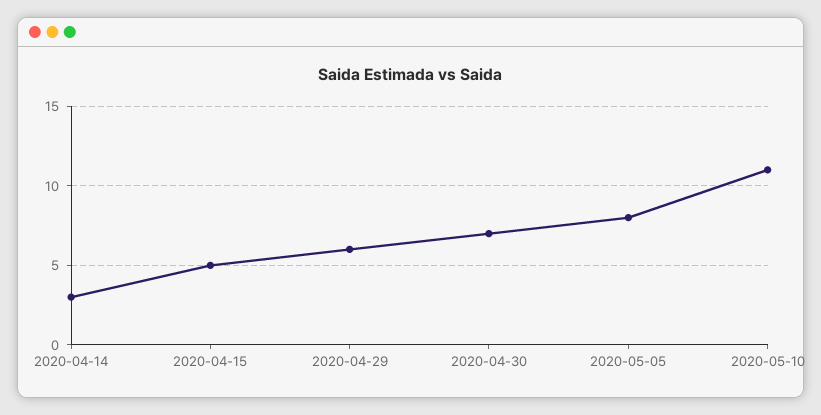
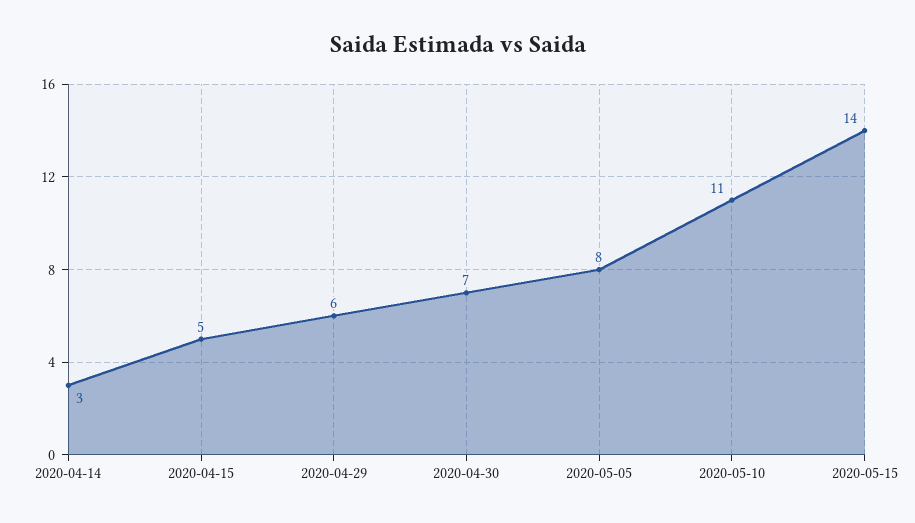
2020-05-15: none -> 14

